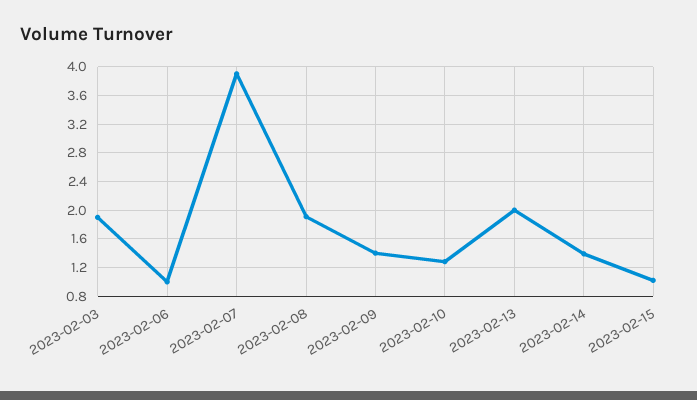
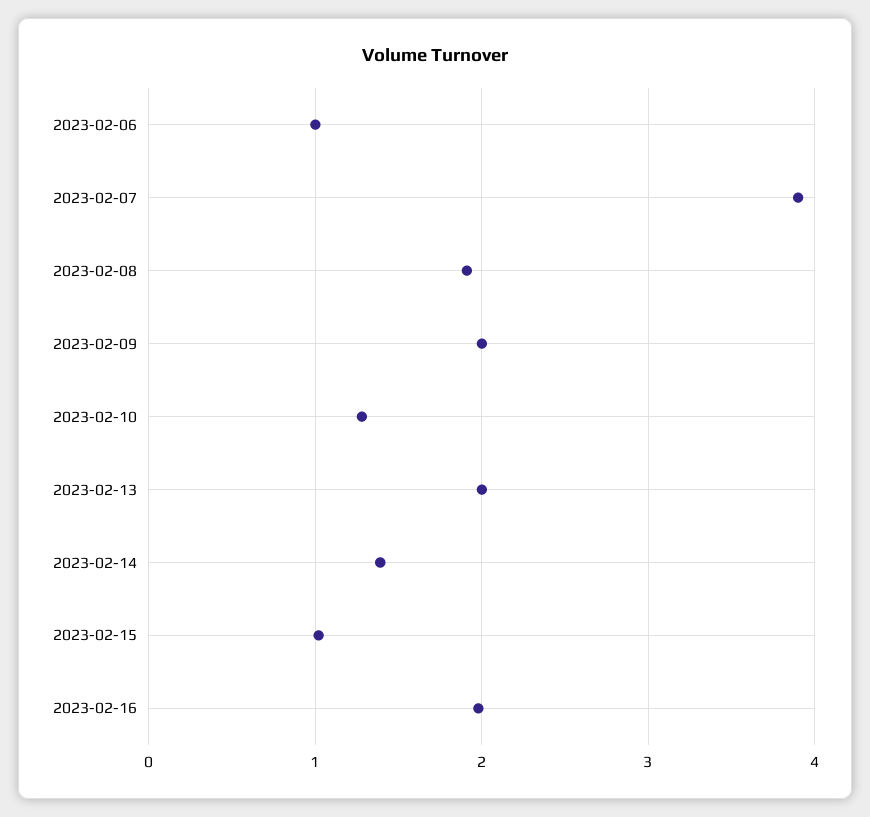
2023-02-03: 1.9 -> none
2023-02-09: 1.4 -> 2
2023-02-16: none -> 2

